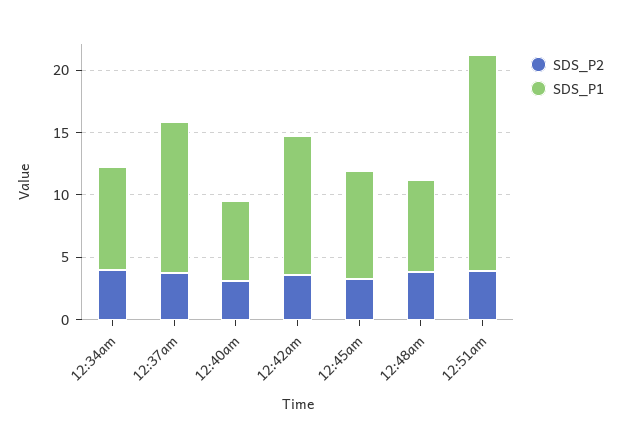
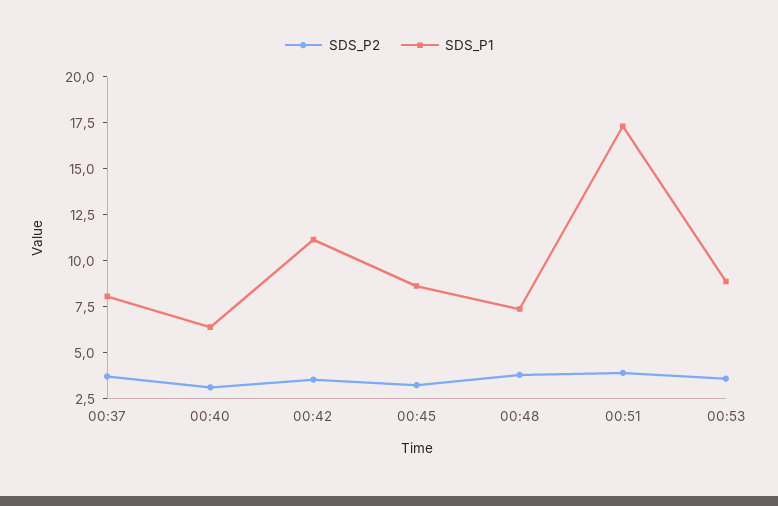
SDS_P2, 12:34am: 4 -> none
SDS_P1, 12:34am: 8 -> none
SDS_P1, 12:37am: 12 -> 8
SDS_P2, 00:53: none -> 3.5
SDS_P1, 00:53: none -> 9

